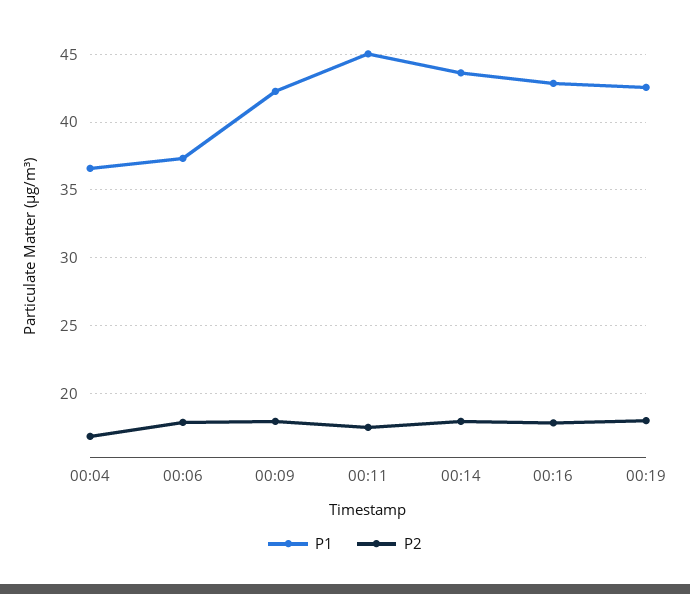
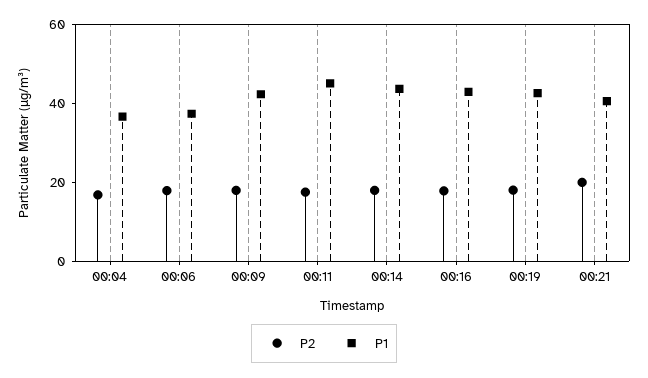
P2, 00:21: none -> 20
P1, 00:21: none -> 40

